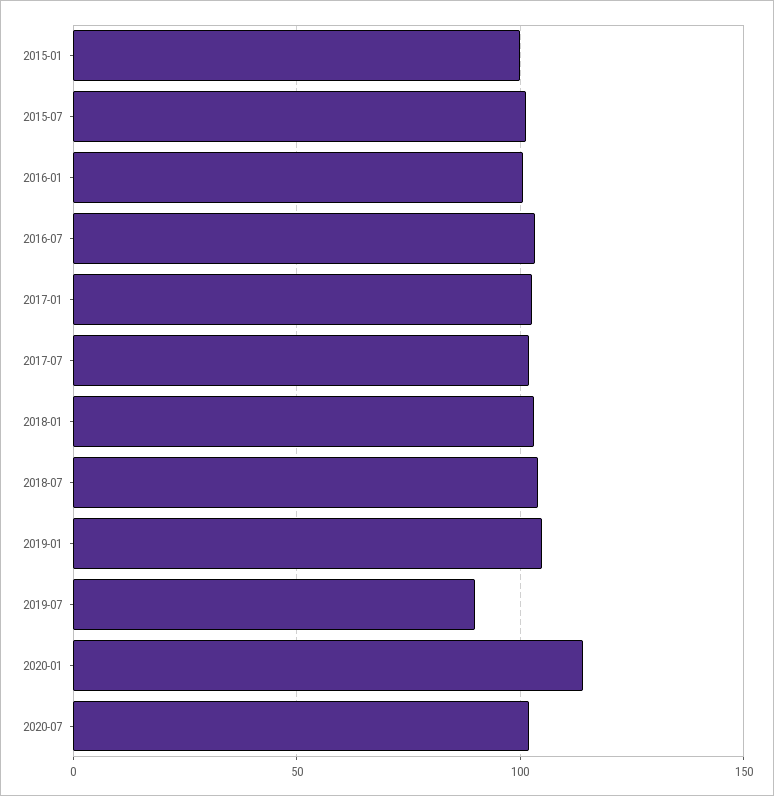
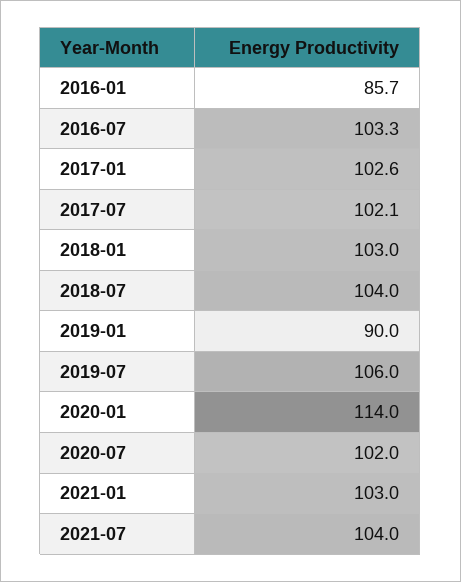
2015-01: 100 -> none
2015-07: 100 -> none
2016-01: 100 -> 85.7
2019-01: 105 -> 90
2019-07: 90 -> 106
2021-01: none -> 103
2021-07: none -> 104

